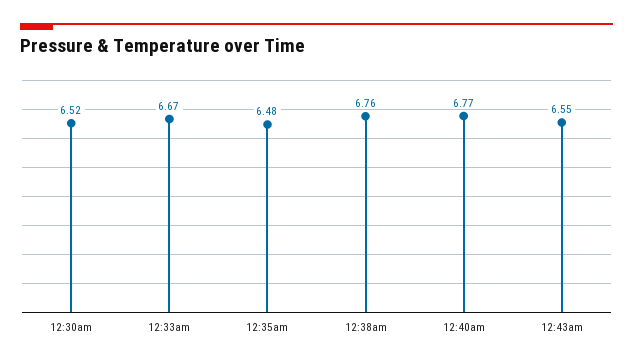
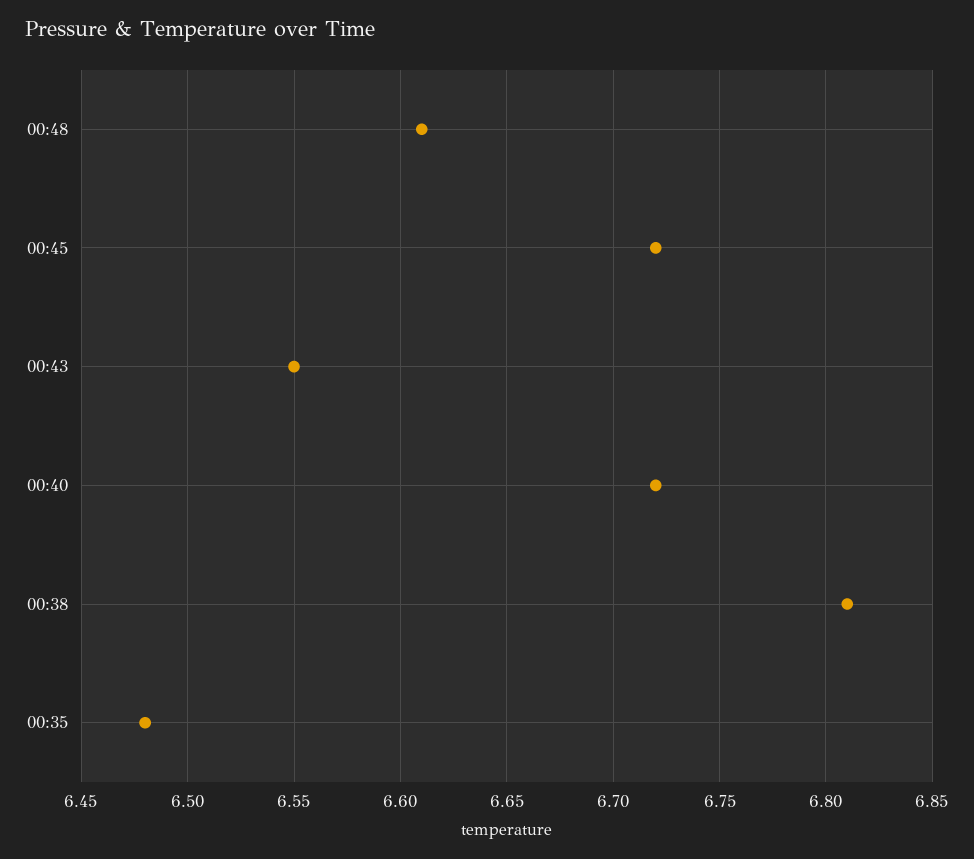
12:30am: 6.52 -> none
12:33am: 6.67 -> none
12:38am: 6.76 -> 6.81
12:40am: 6.77 -> 6.72
00:48: none -> 6.61
00:45: none -> 6.72

